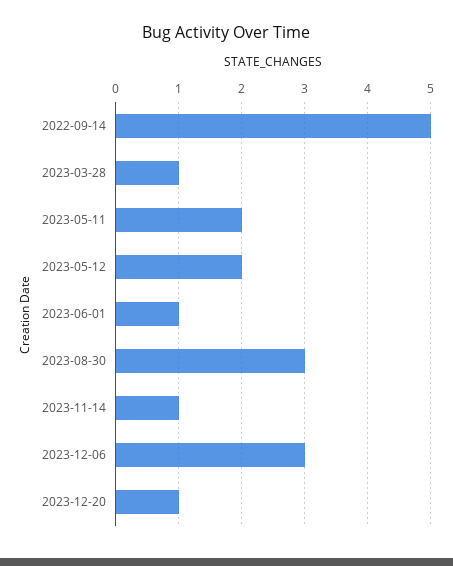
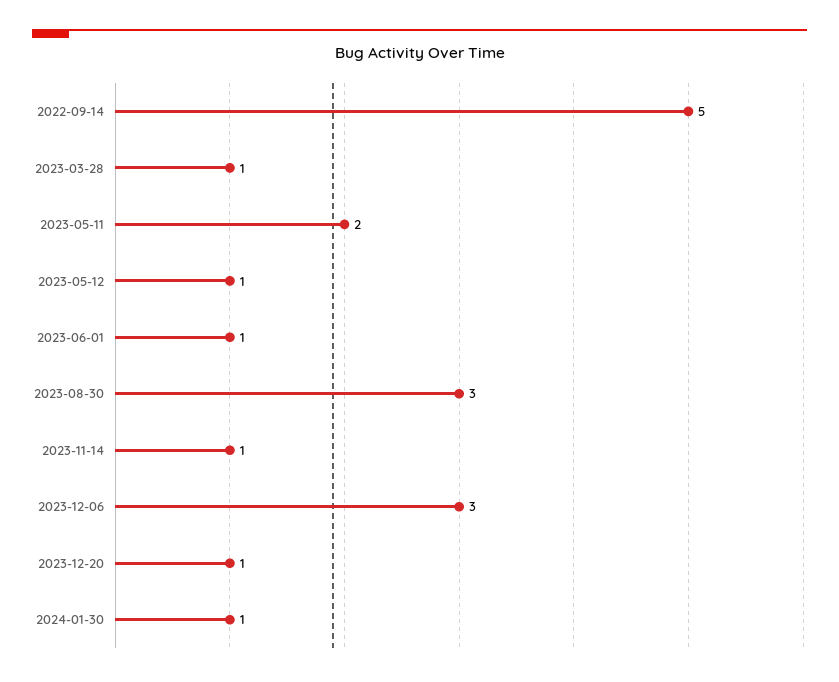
2023-05-12: 2 -> 1
2024-01-30: none -> 1

